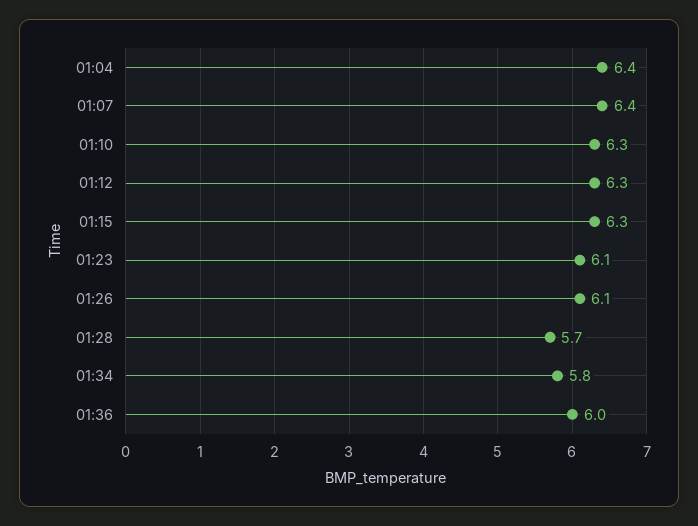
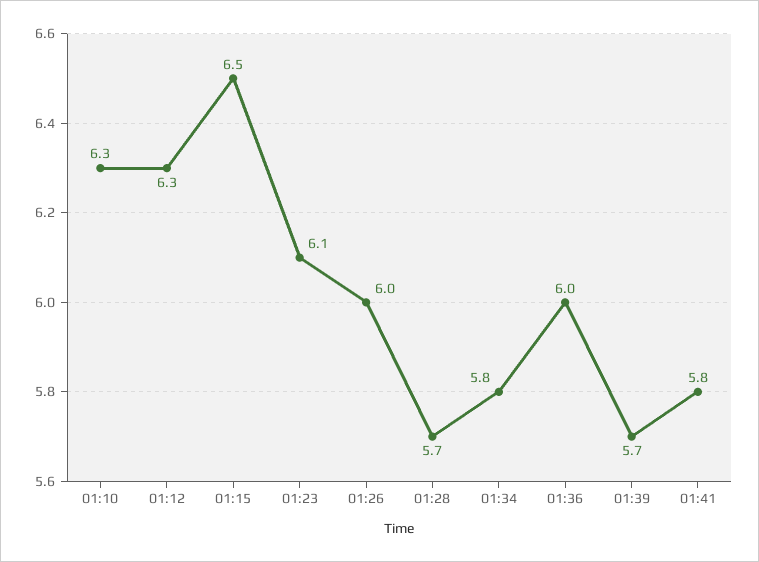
01:04: 6.4 -> none
01:07: 6.4 -> none
01:15: 6.3 -> 6.5
01:26: 6.1 -> 6
01:39: none -> 5.7
01:41: none -> 5.8

